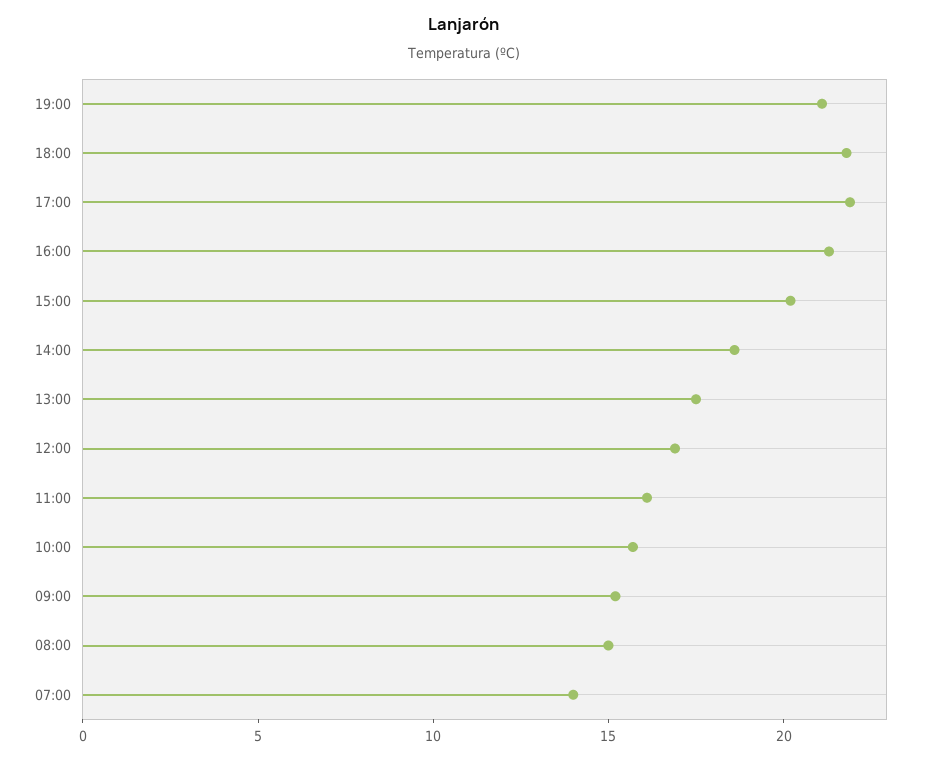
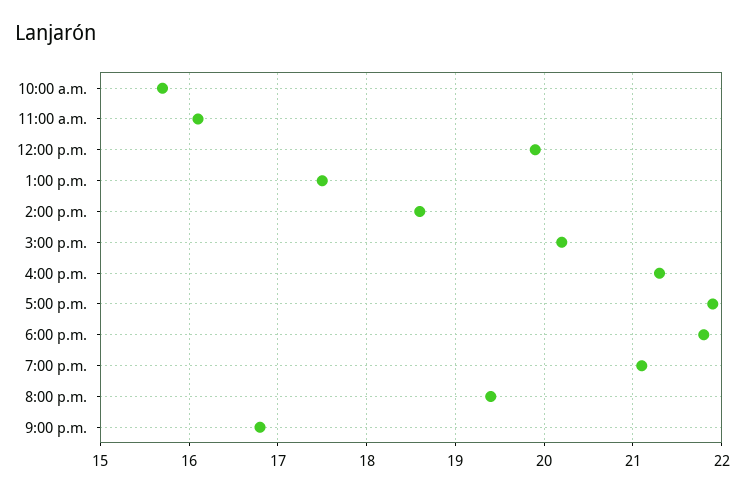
12:00: 17 -> 19.9
09:00: 15 -> none
08:00: 15 -> none
07:00: 14 -> none
8:00 p.m.: none -> 19.4
9:00 p.m.: none -> 16.8

